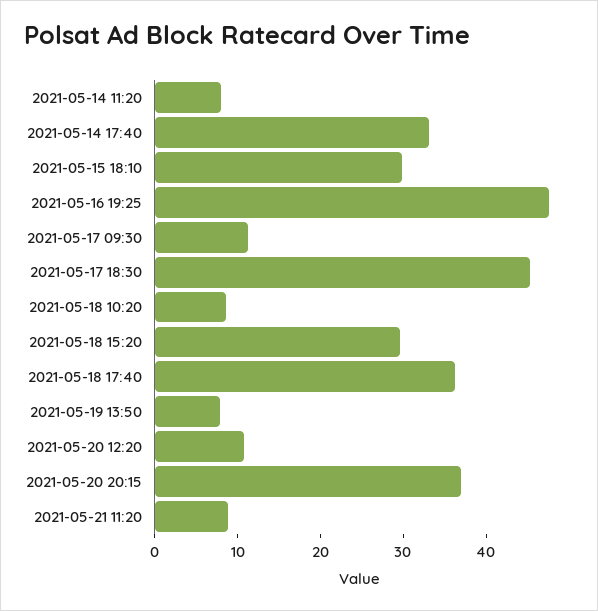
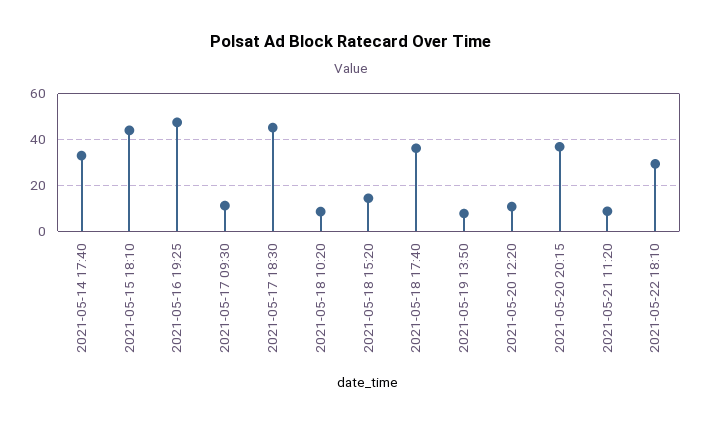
2021-05-14 11:20: 8 -> none
2021-05-15 18:10: 30 -> 45
2021-05-18 15:20: 30 -> 15
2021-05-22 18:10: none -> 30

